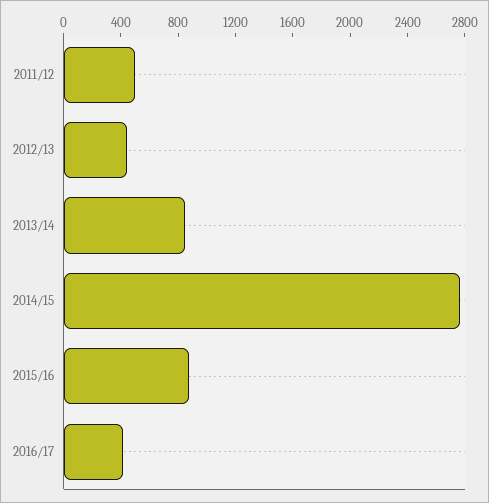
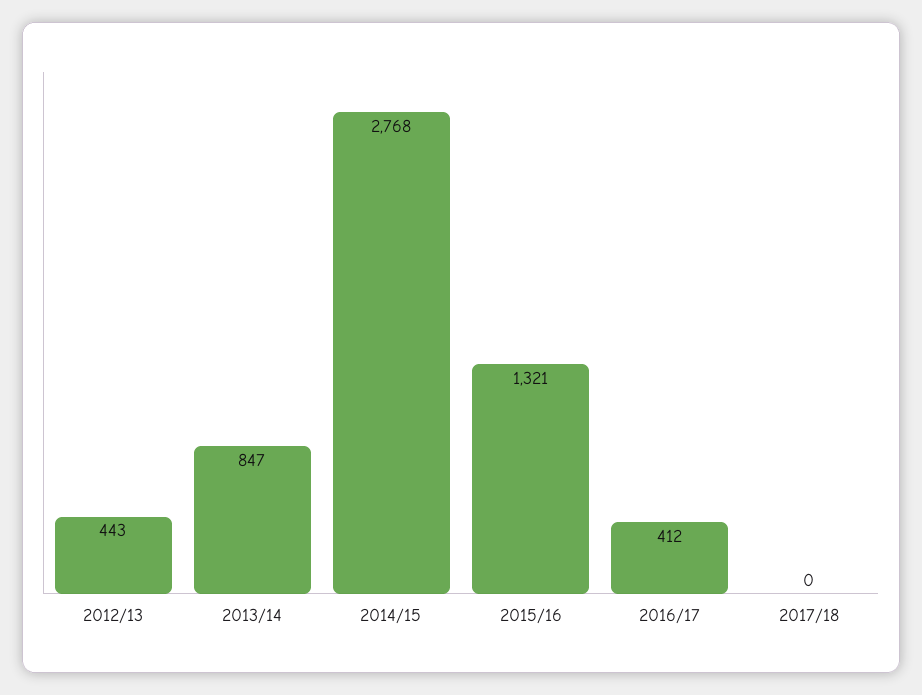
2011/12: 500 -> none
2015/16: 900 -> 1321
2017/18: none -> 0

